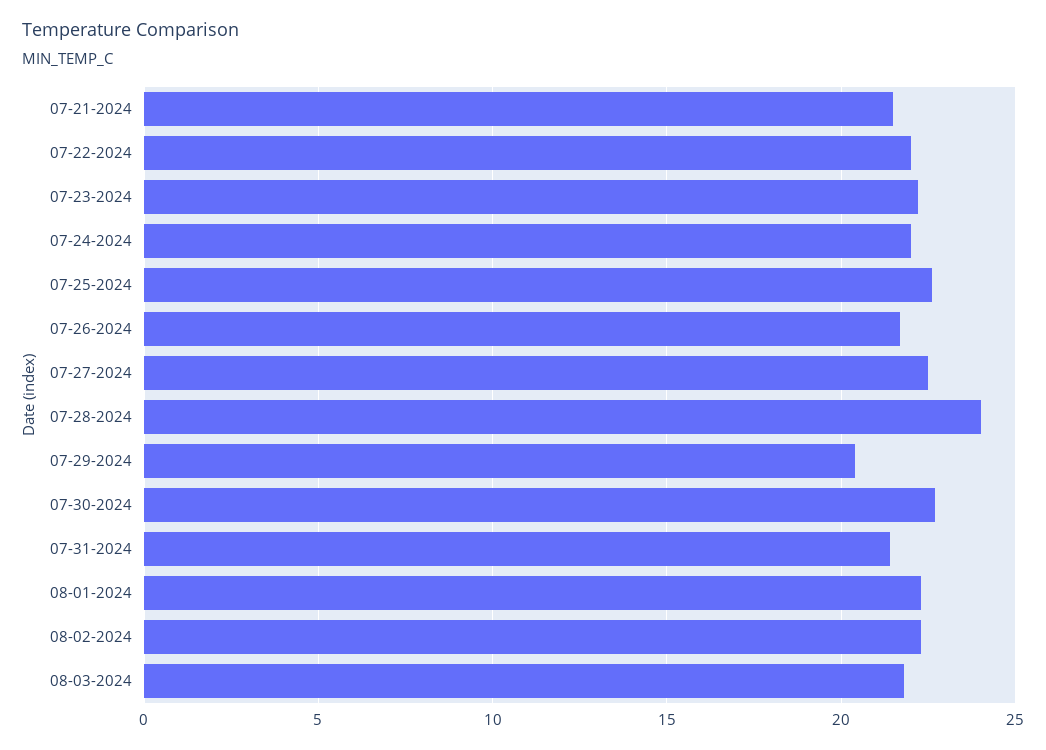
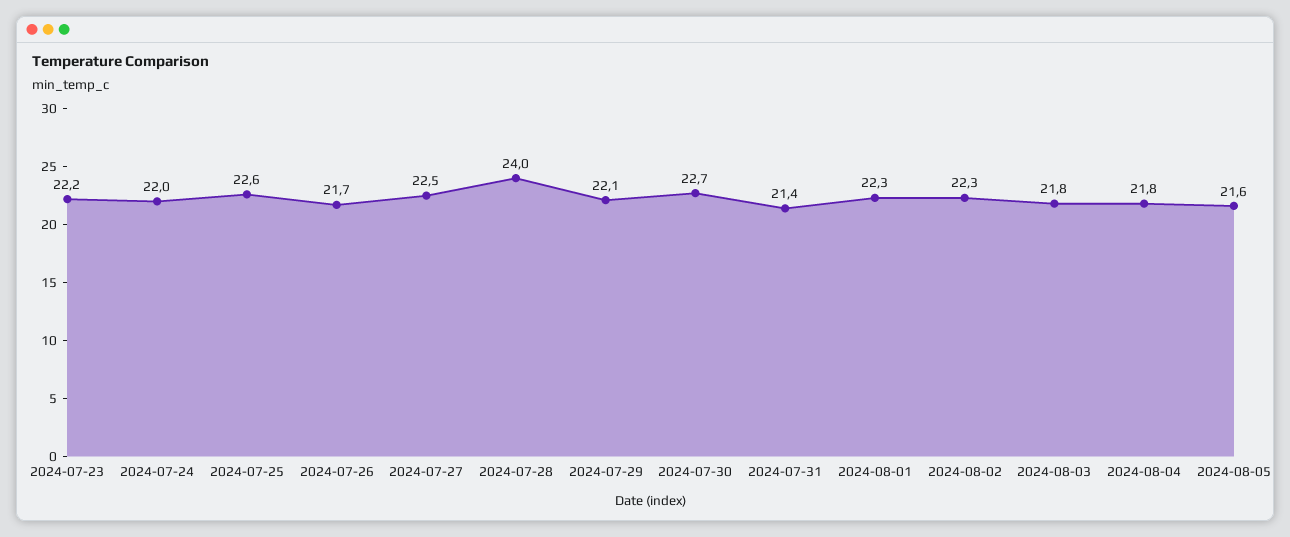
07-21-2024: 21.5 -> none
07-22-2024: 22 -> none
07-29-2024: 20.5 -> 22.1
2024-08-04: none -> 21.8
2024-08-05: none -> 21.6

